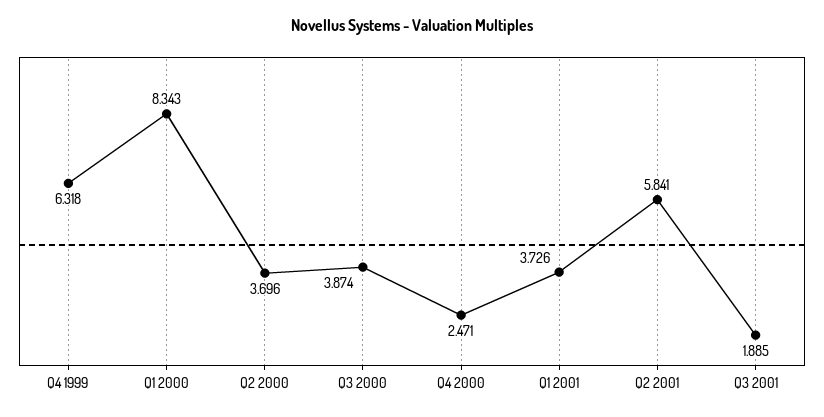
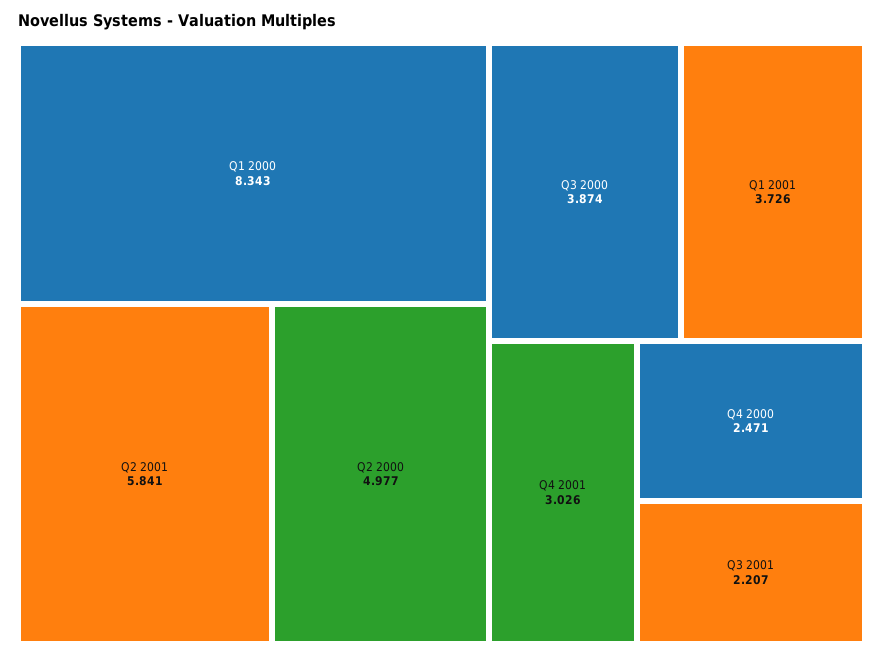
Q4 1999: 6.318 -> none
Q2 2000: 3.696 -> 4.977
Q3 2001: 1.885 -> 2.207
Q4 2001: none -> 3.026

